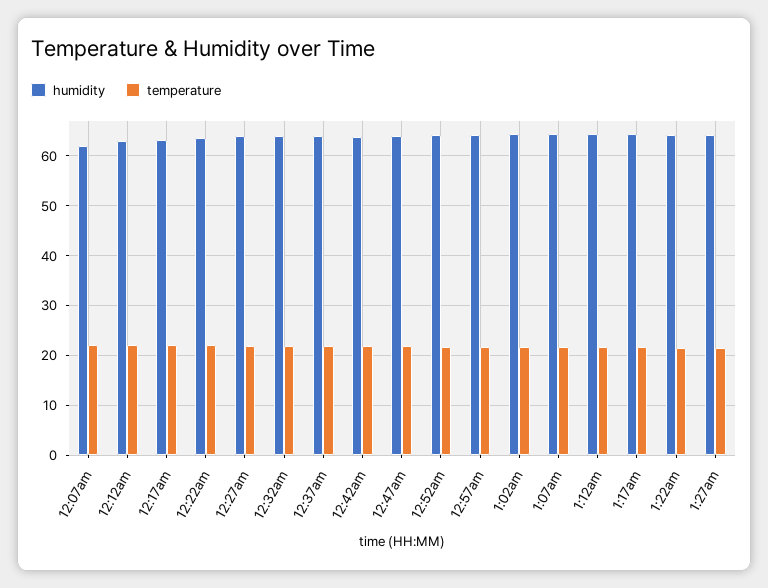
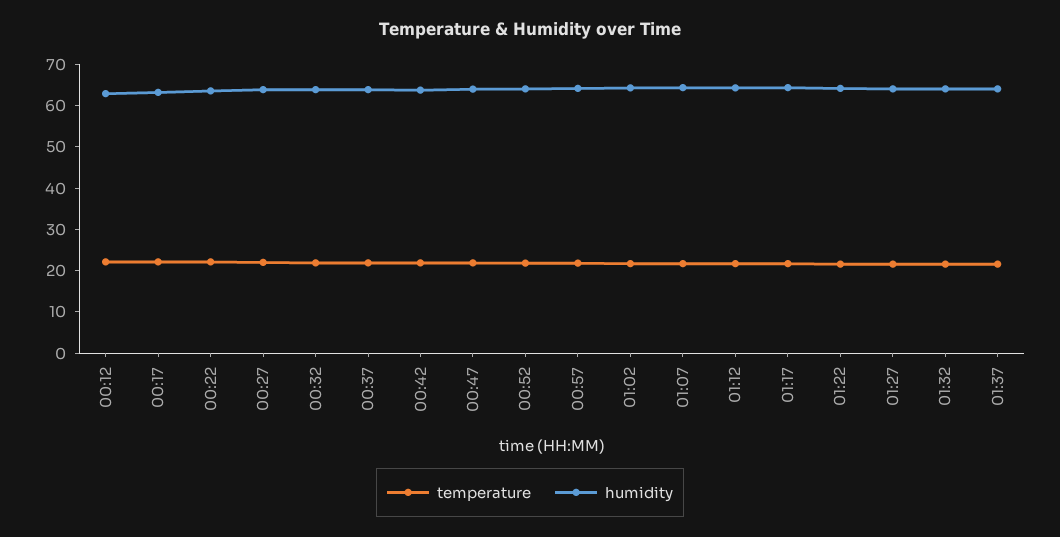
humidity, 12:07am: 62 -> none
temperature, 12:07am: 22 -> none
temperature, 01:32: none -> 22
humidity, 01:32: none -> 64
temperature, 01:37: none -> 22
humidity, 01:37: none -> 64

